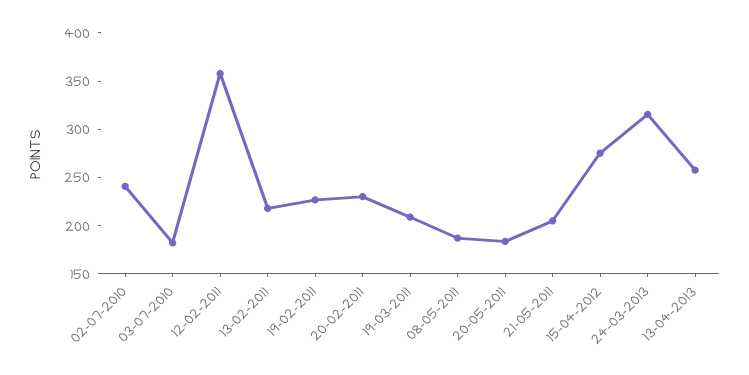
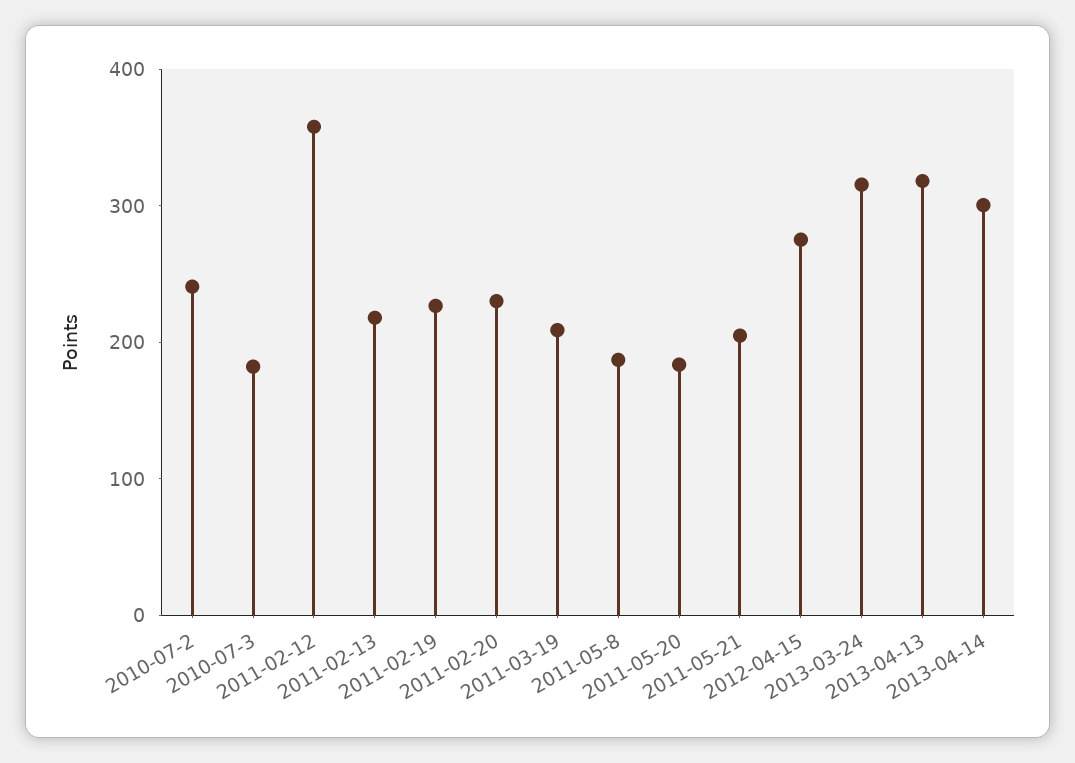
13-04-2013: 260 -> 320
2013-04-14: none -> 300

